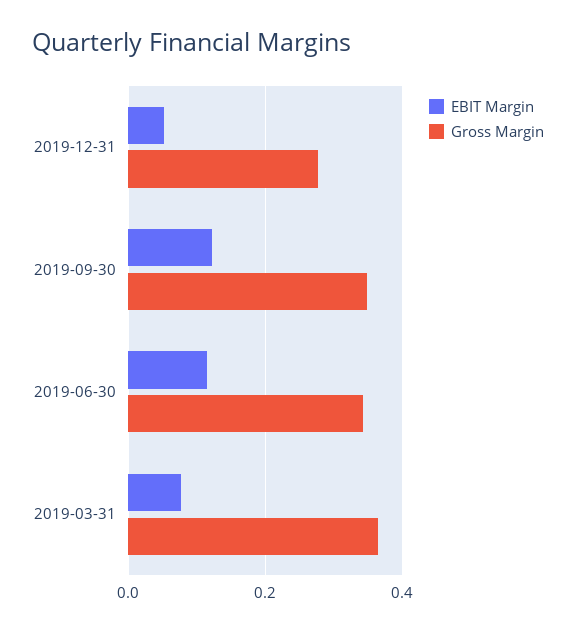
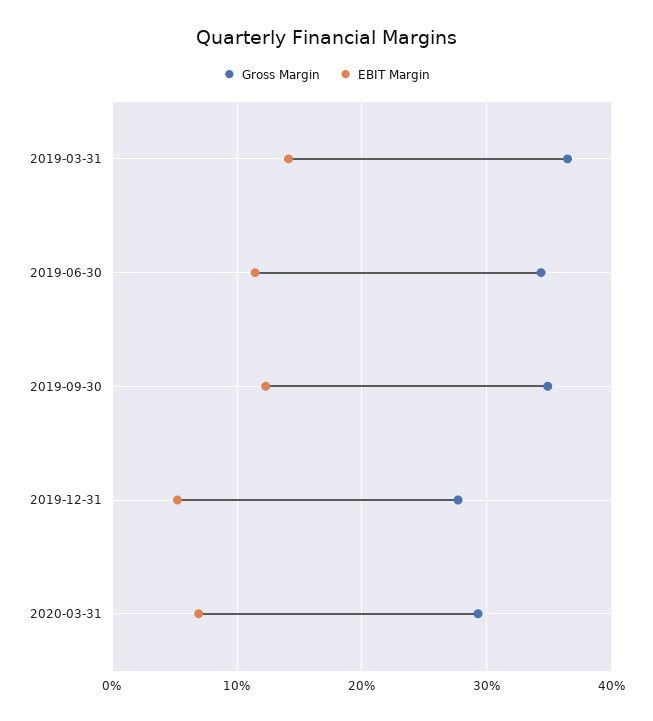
EBIT Margin, 2019-03-31: 0.08 -> 0.14
Gross Margin, 2020-03-31: none -> 0.29
EBIT Margin, 2020-03-31: none -> 0.07

